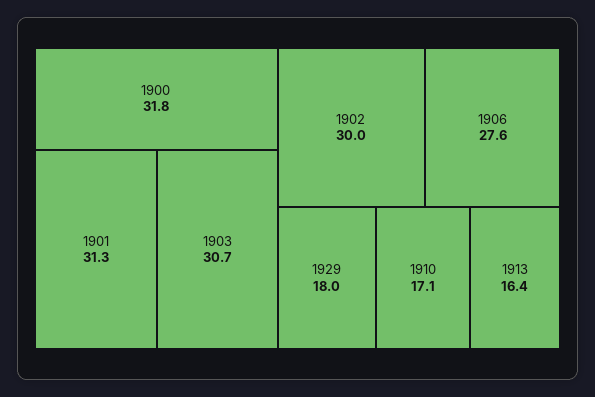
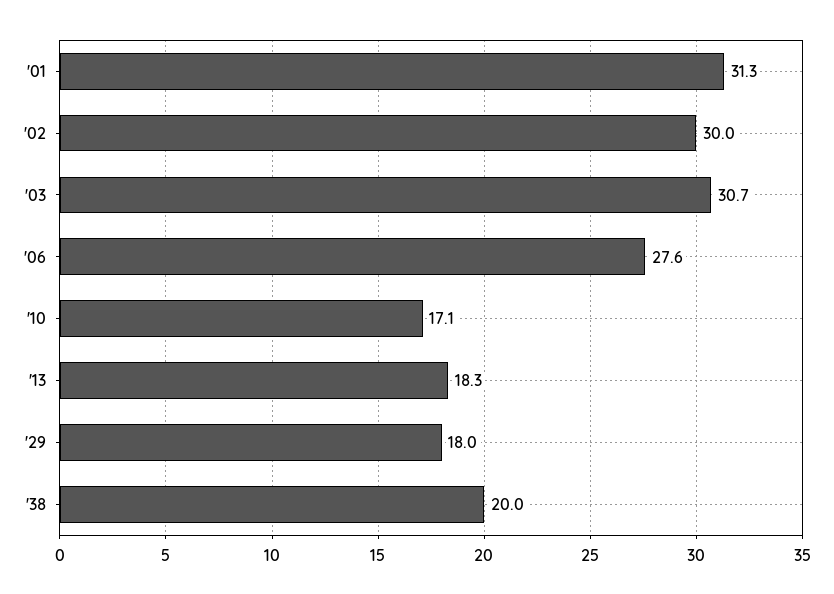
1900: 31.8 -> none
1913: 16.4 -> 18.3
'38: none -> 20

